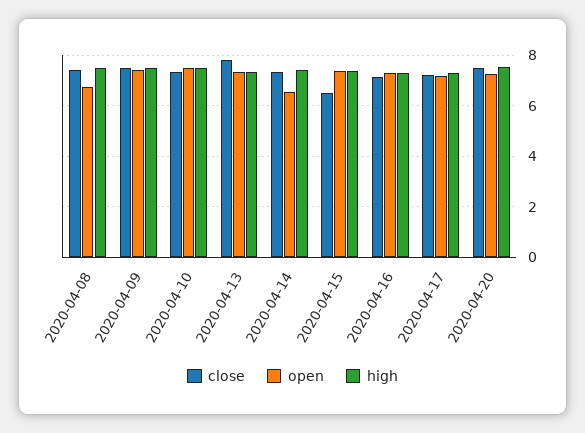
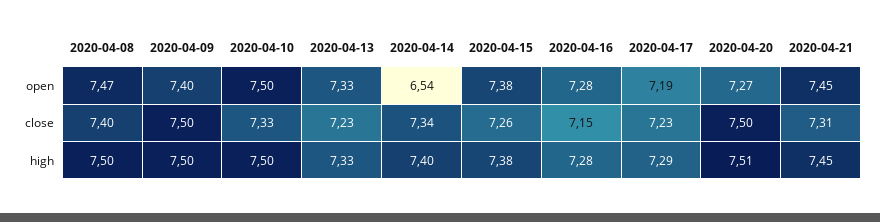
open, 2020-04-08: 6.75 -> 7.47
close, 2020-04-13: 7.75 -> 7.23
close, 2020-04-15: 6.5 -> 7.26
open, 2020-04-21: none -> 7.45
close, 2020-04-21: none -> 7.31
high, 2020-04-21: none -> 7.45

